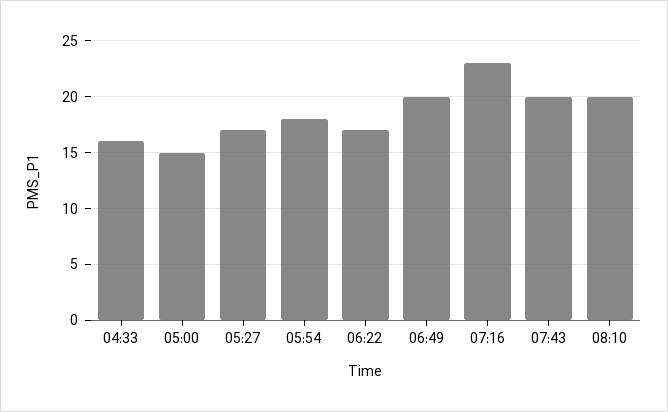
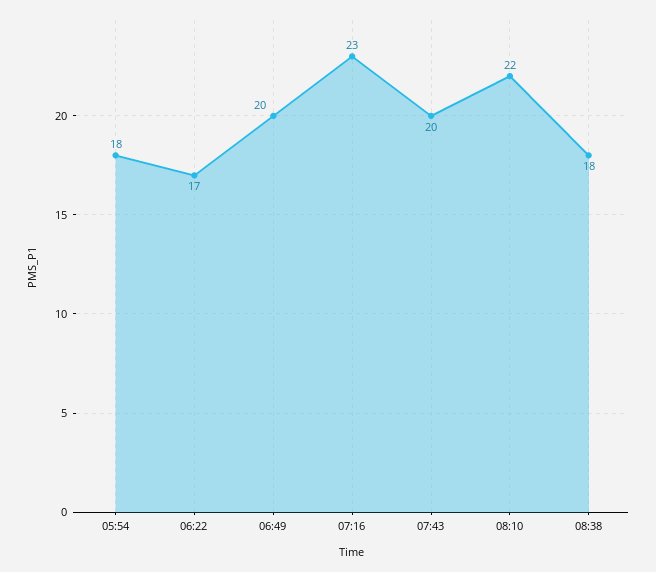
04:33: 16 -> none
05:00: 15 -> none
05:27: 17 -> none
08:10: 20 -> 22
08:38: none -> 18

